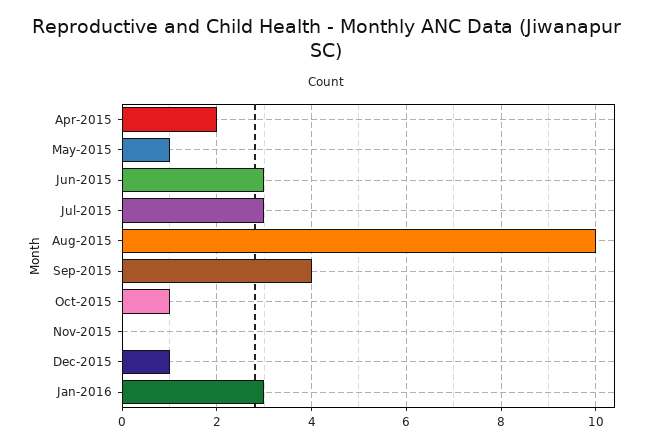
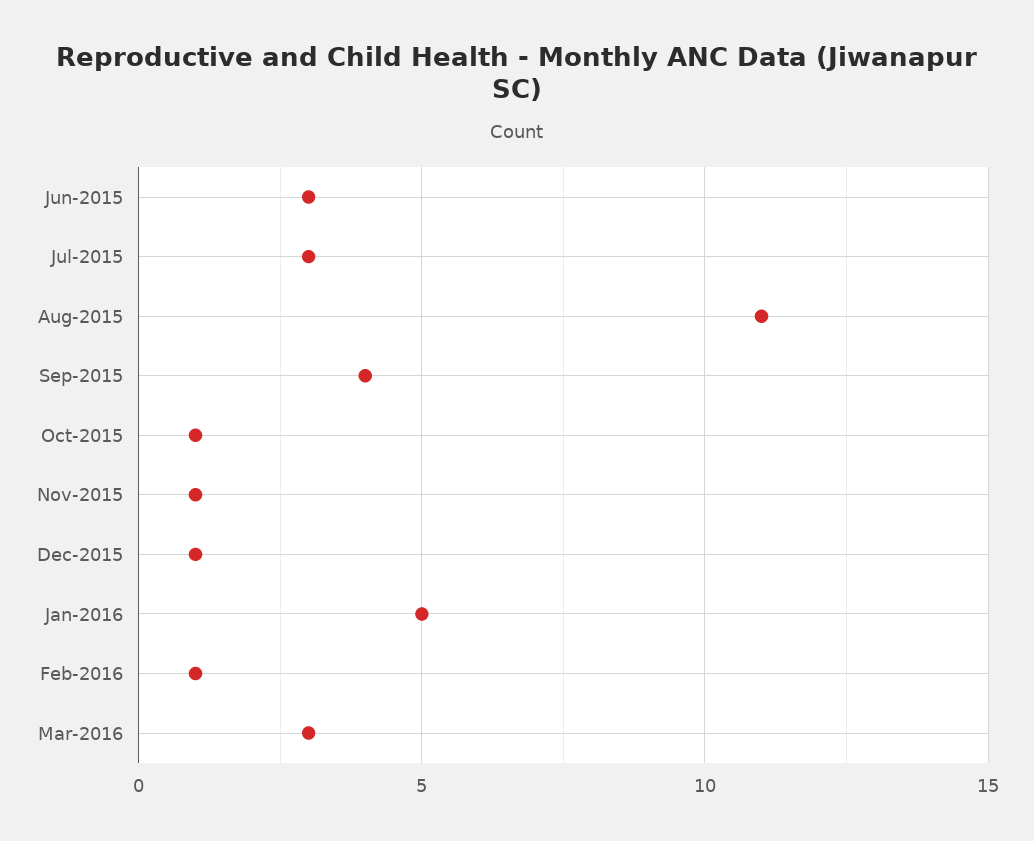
Apr-2015: 2 -> none
May-2015: 1 -> none
Aug-2015: 10 -> 11
Nov-2015: 0 -> 1
Jan-2016: 3 -> 5
Feb-2016: none -> 1
Mar-2016: none -> 3

